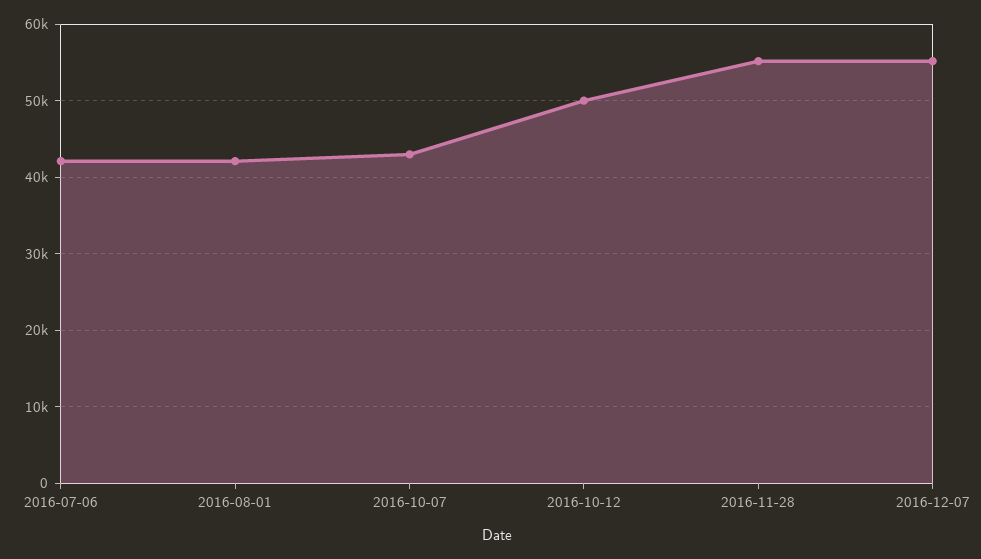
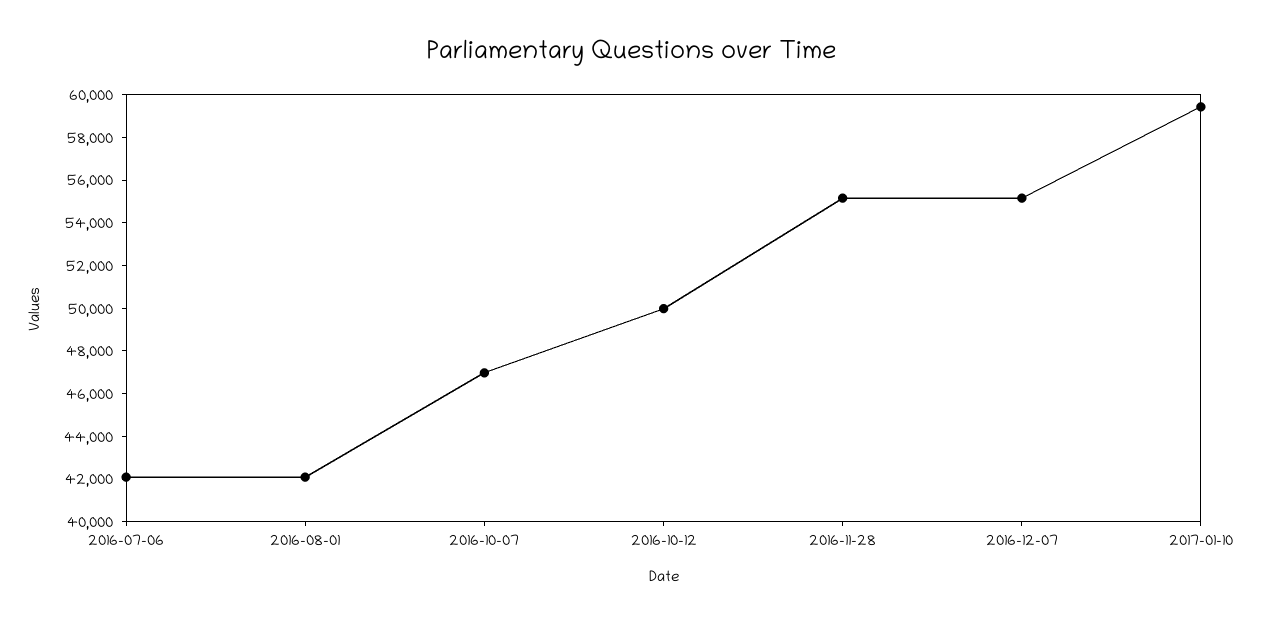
2016-10-07: 43000 -> 47000
2017-01-10: none -> 59500

